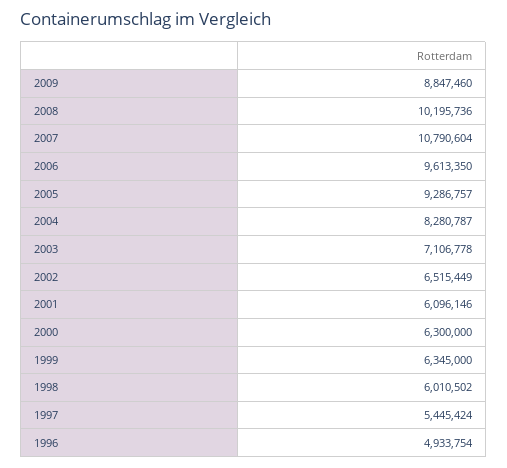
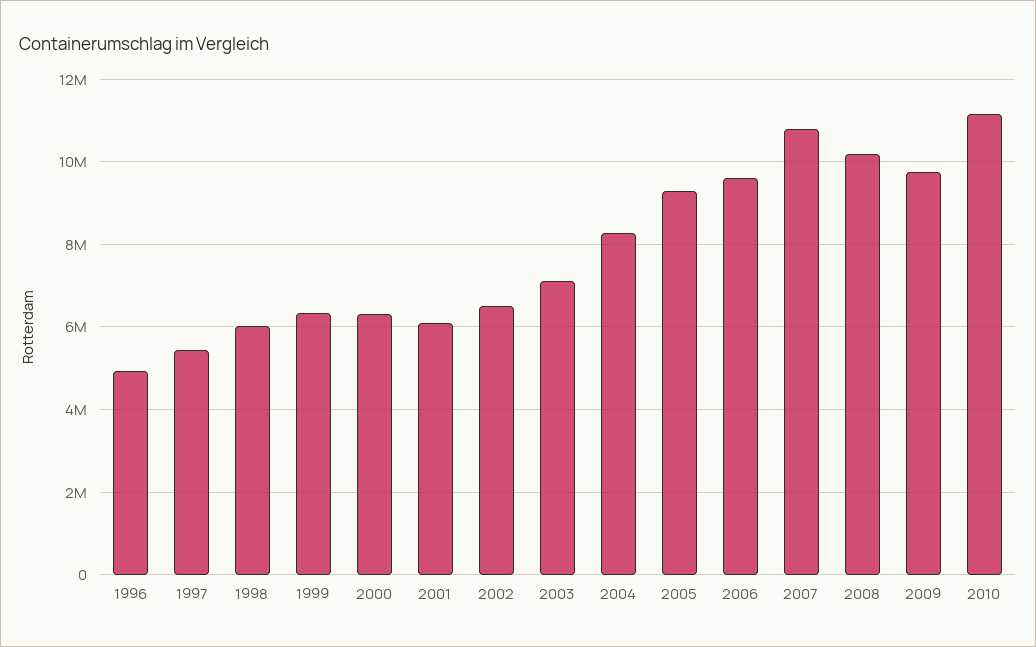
2009: 8847460 -> 9800000
2010: none -> 11200000

